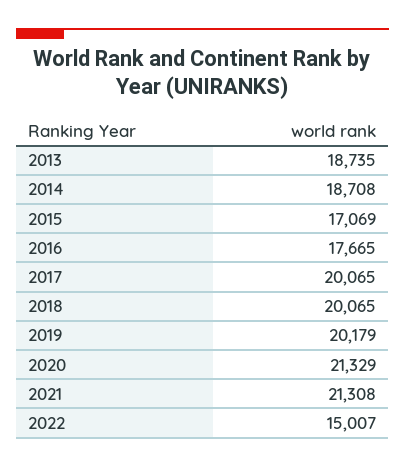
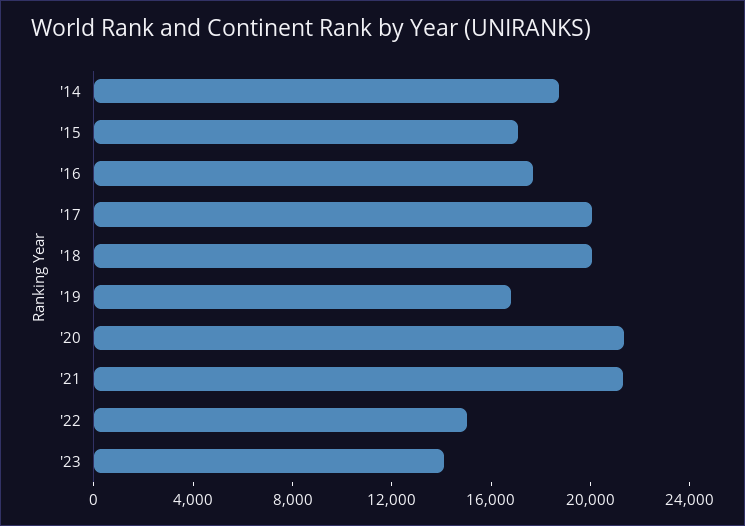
2013: 18735 -> none
2019: 20179 -> 17000
'23: none -> 14000

